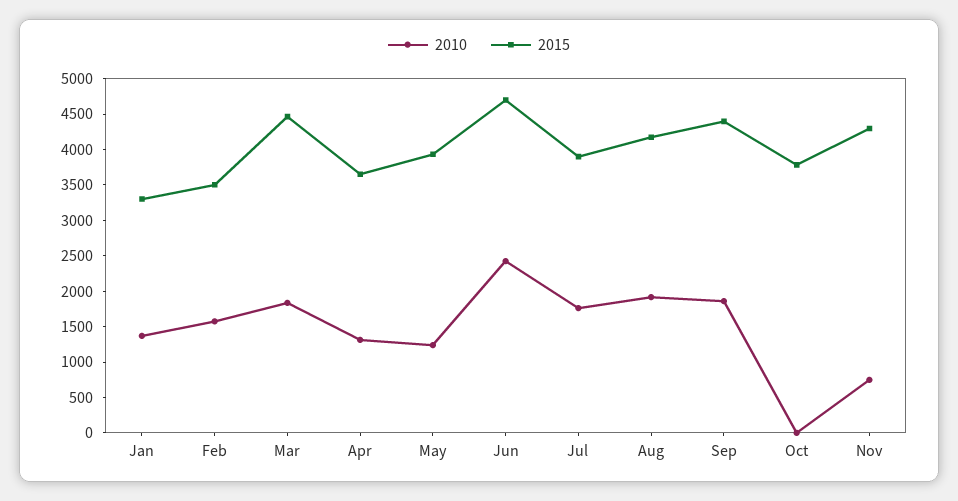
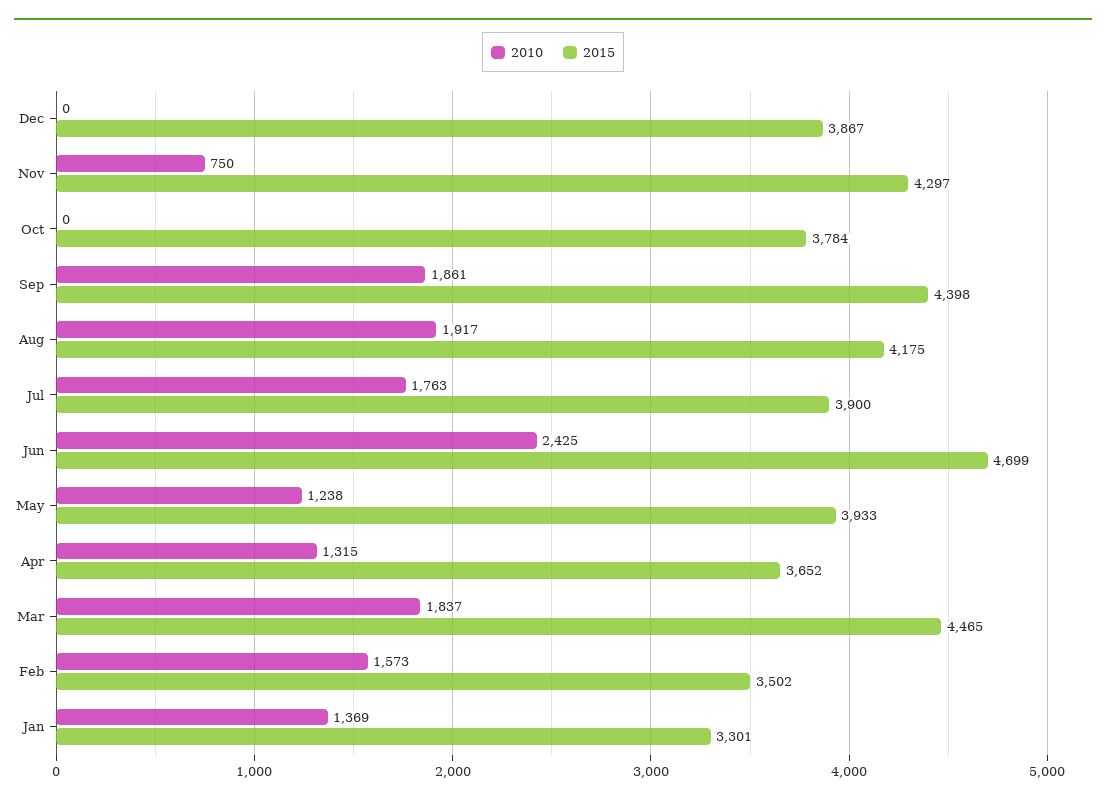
2010, Dec: none -> 0
2015, Dec: none -> 3867

